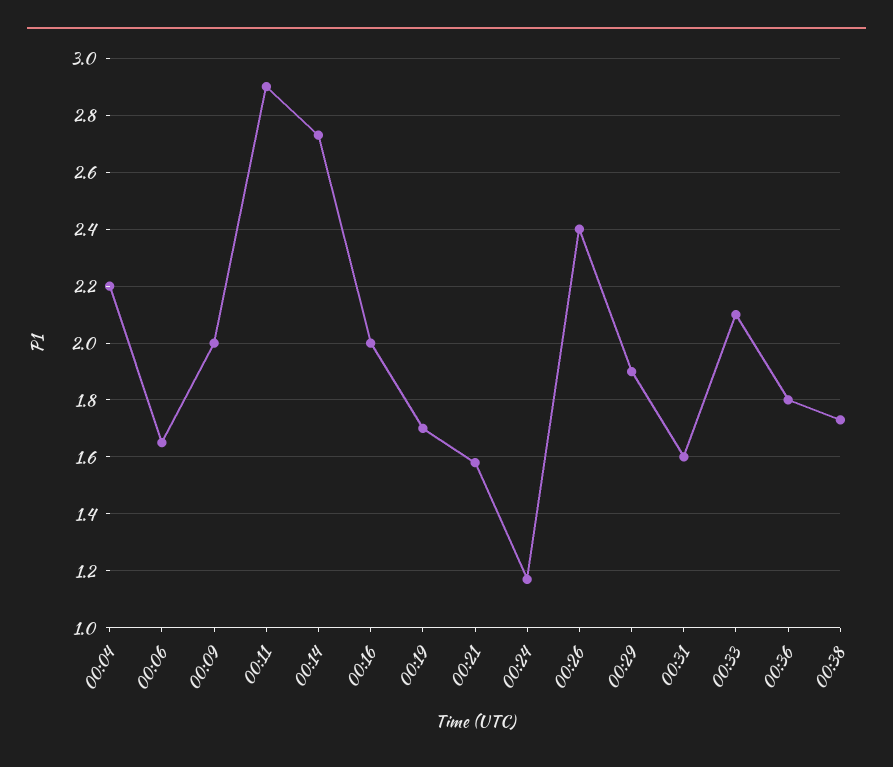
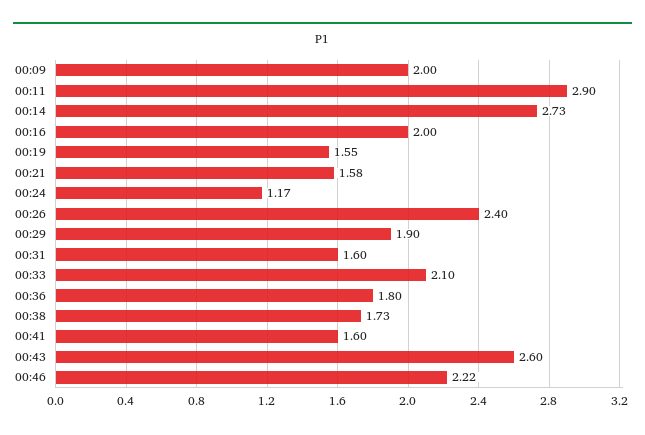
00:04: 2.2 -> none
00:06: 1.65 -> none
00:19: 1.7 -> 1.55
00:41: none -> 1.6
00:43: none -> 2.6
00:46: none -> 2.22

